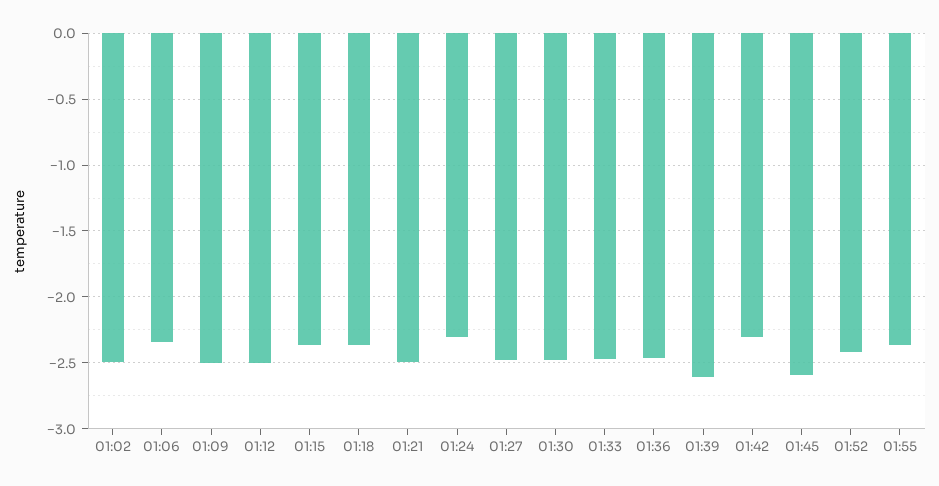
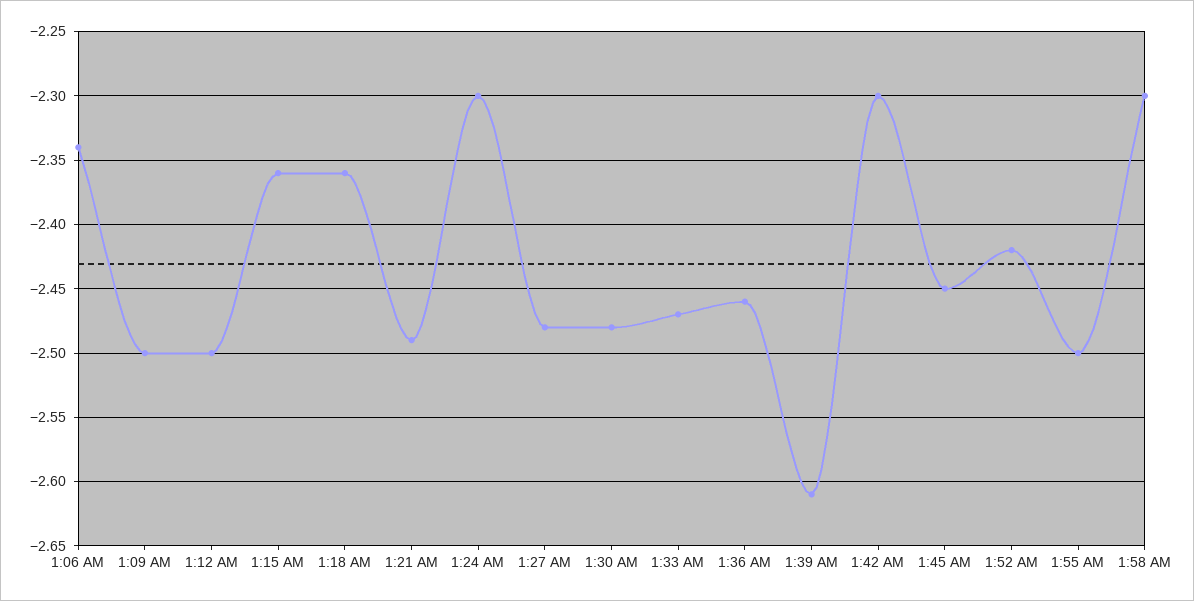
01:02: -2.5 -> none
01:45: -2.6 -> -2.45
01:55: -2.35 -> -2.5
1:58 AM: none -> -2.3

